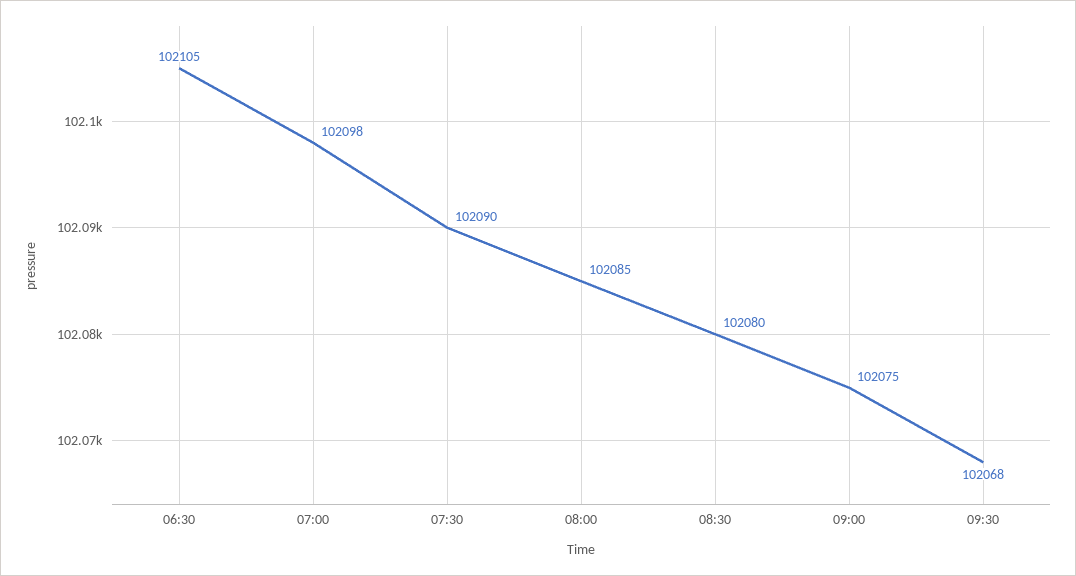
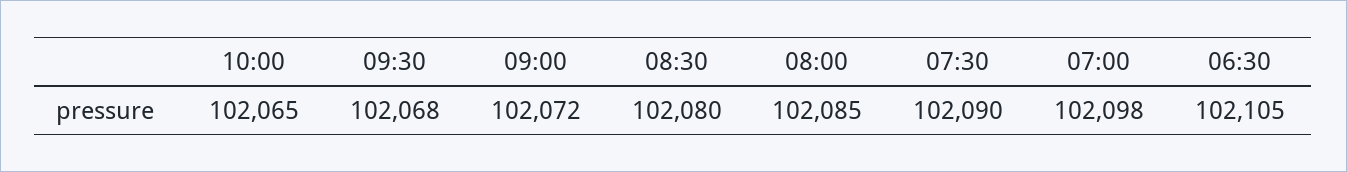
09:00: 102075 -> 102072
10:00: none -> 102065

